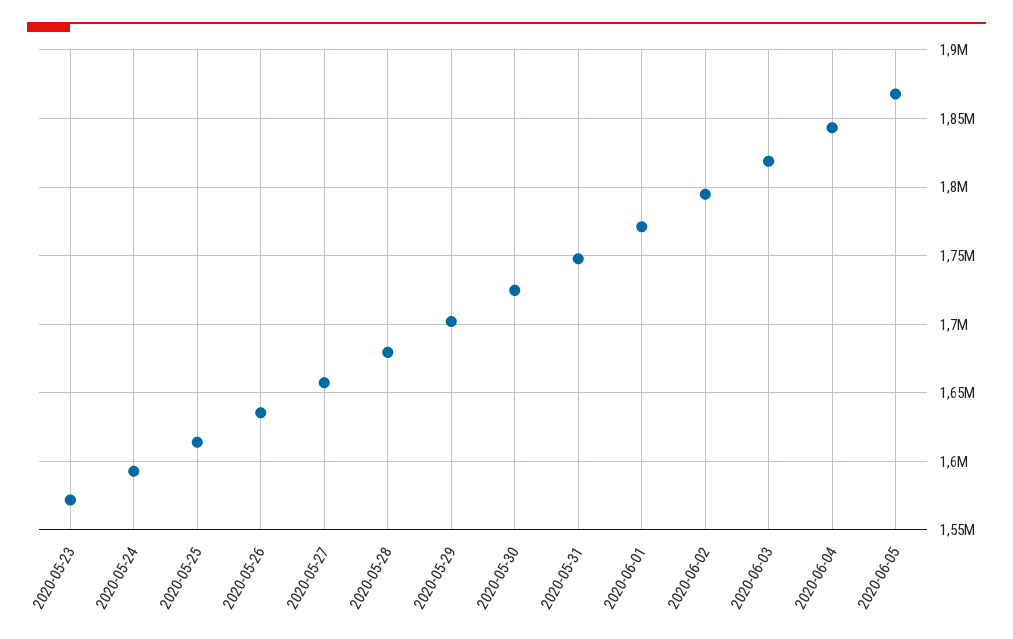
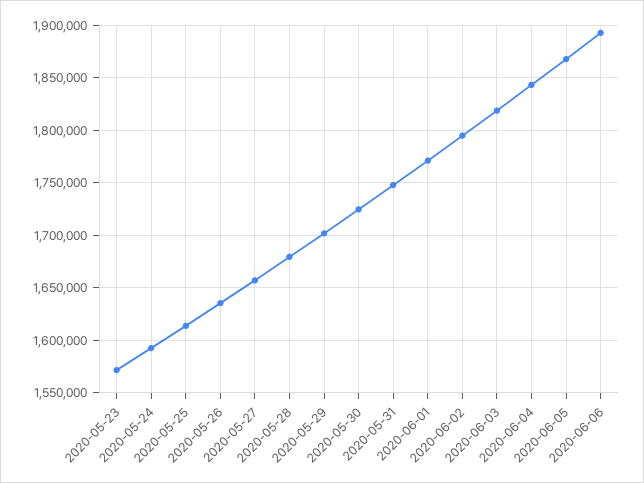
2020-06-06: none -> 1890000

